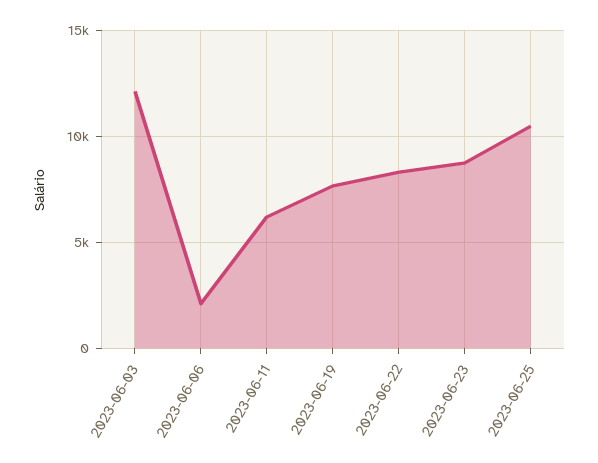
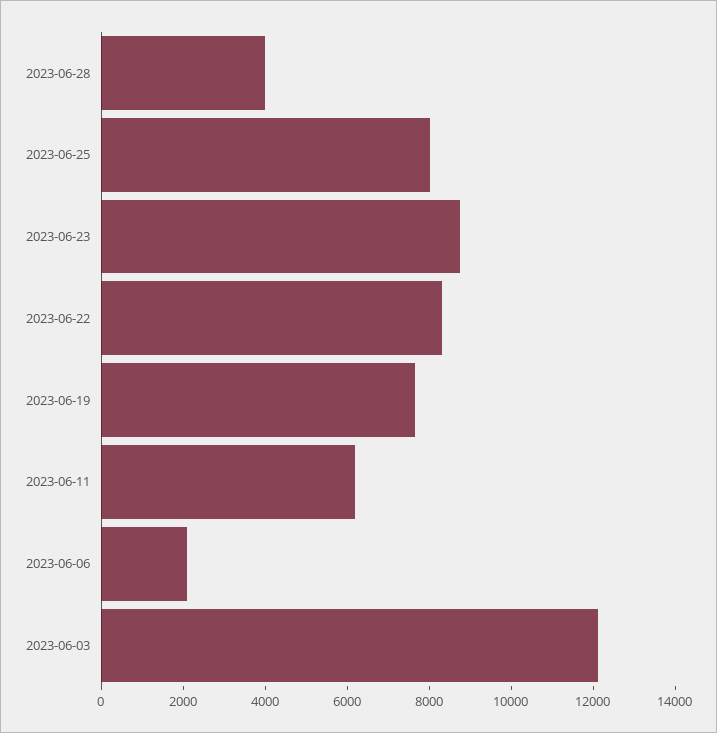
2023-06-25: 10500 -> 8000
2023-06-28: none -> 4000

